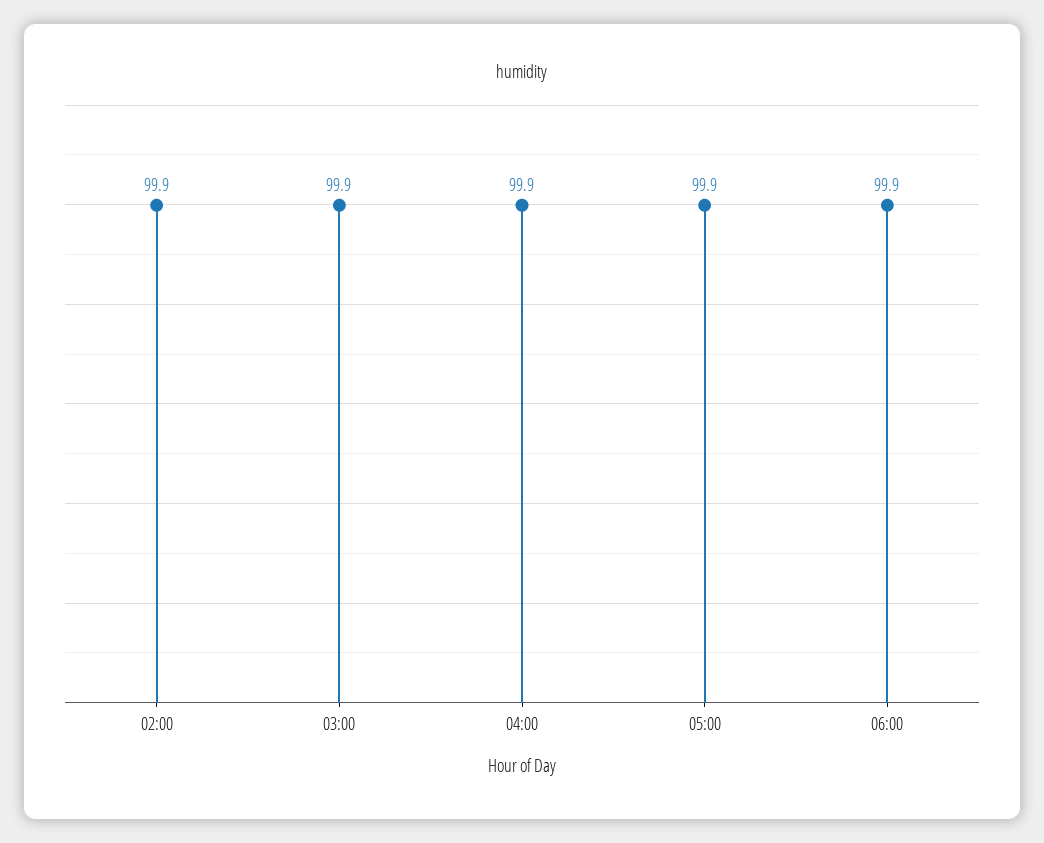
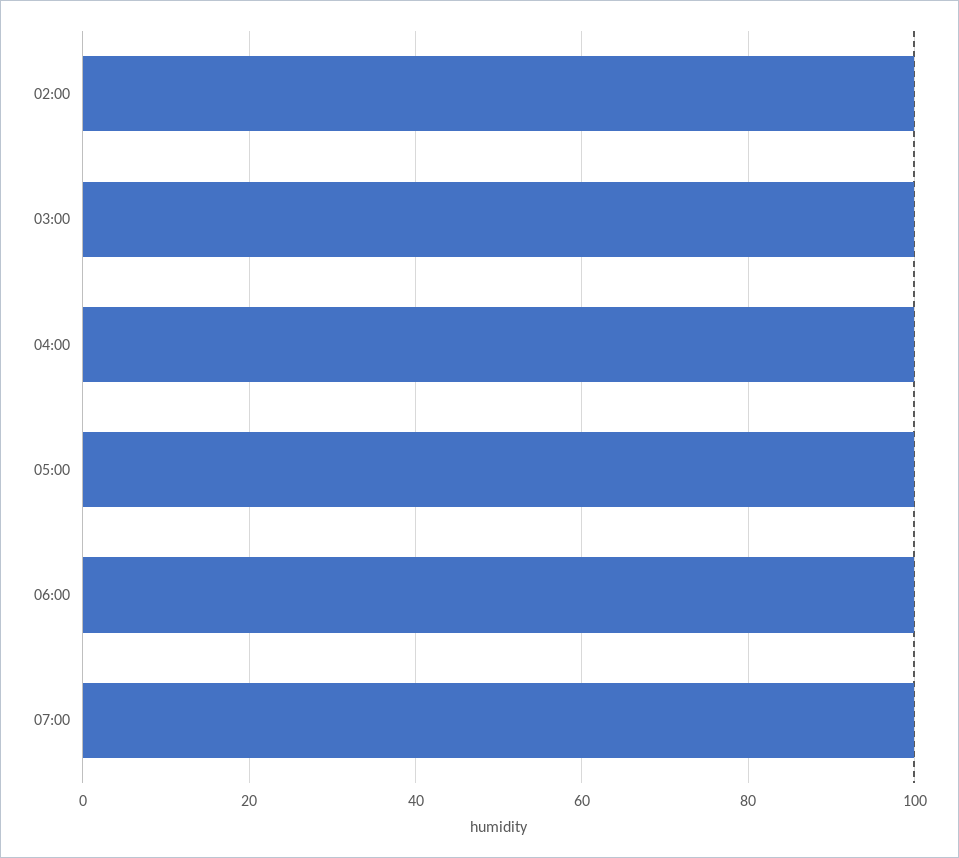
07:00: none -> 100

